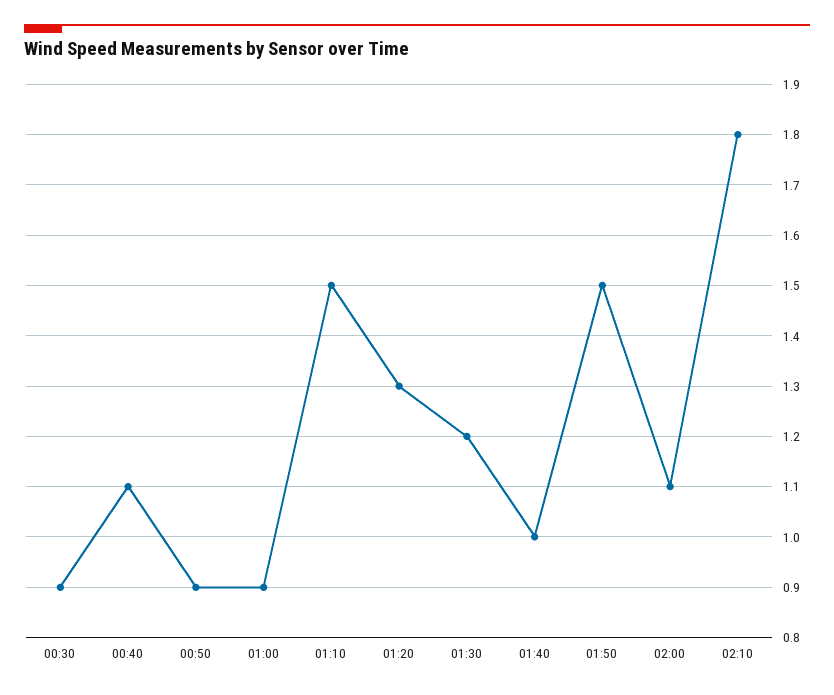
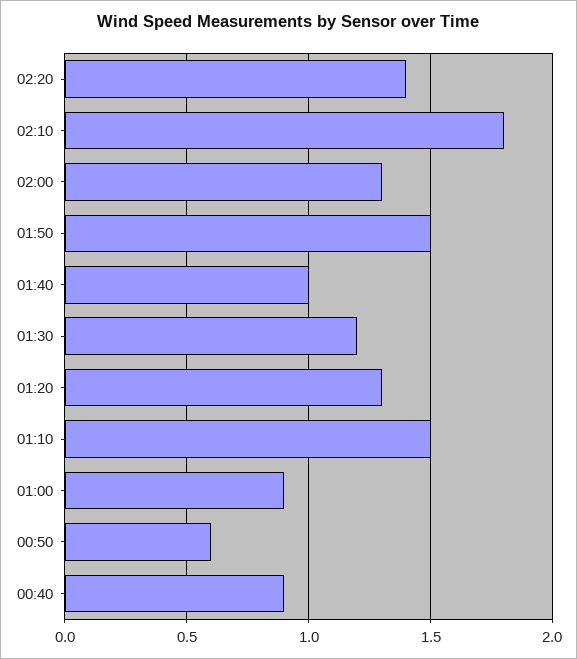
00:30: 0.9 -> none
00:40: 1.1 -> 0.9
00:50: 0.9 -> 0.6
02:00: 1.1 -> 1.3
02:20: none -> 1.4

